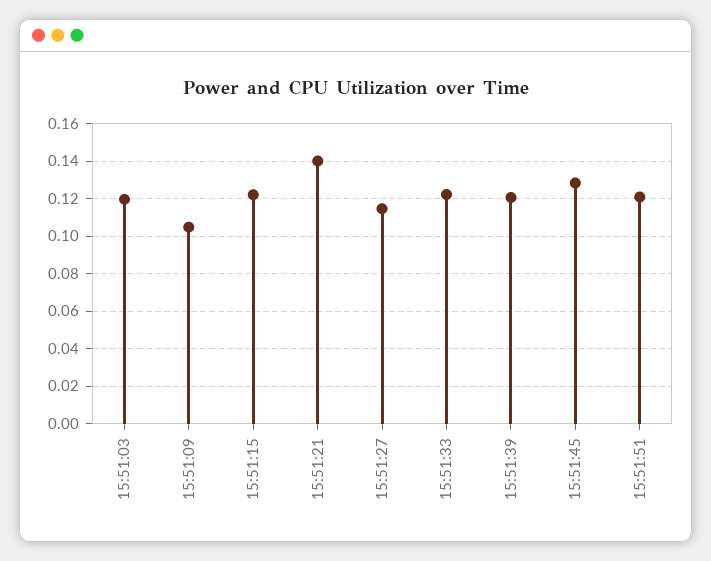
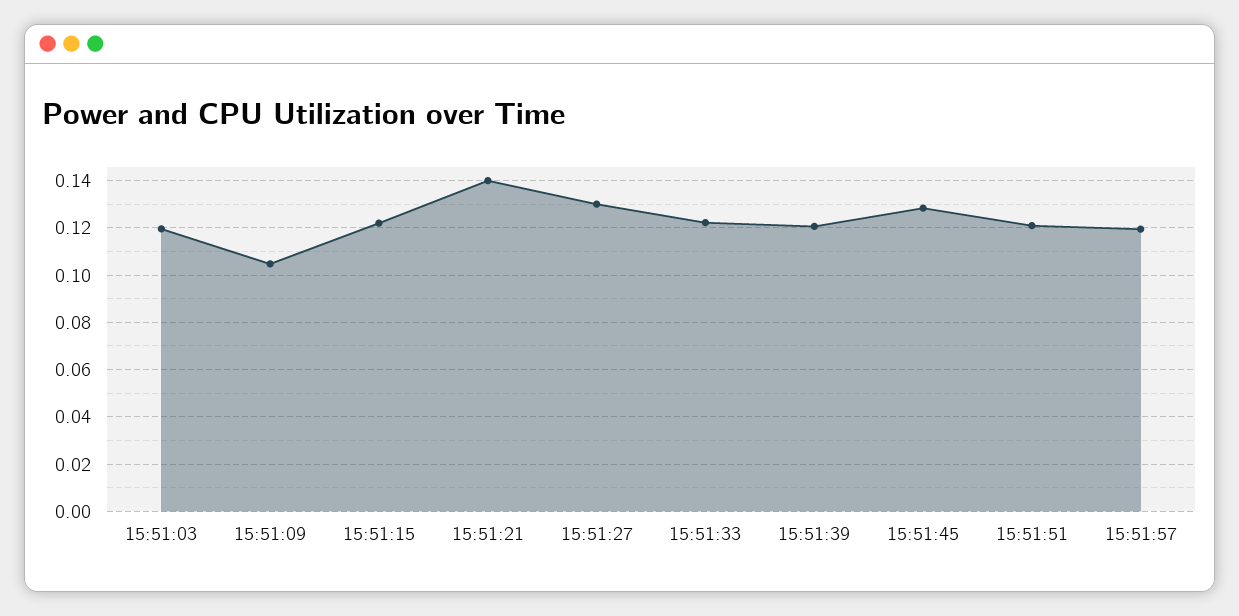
15:51:27: 0.115 -> 0.13
15:51:57: none -> 0.12

